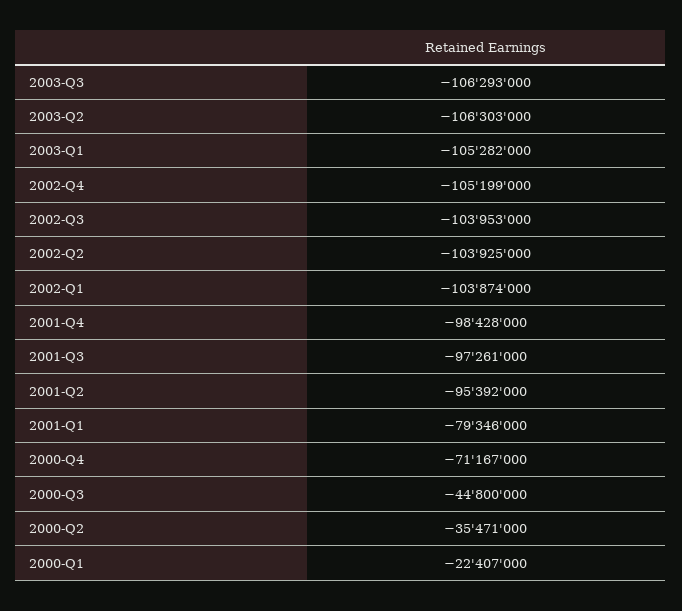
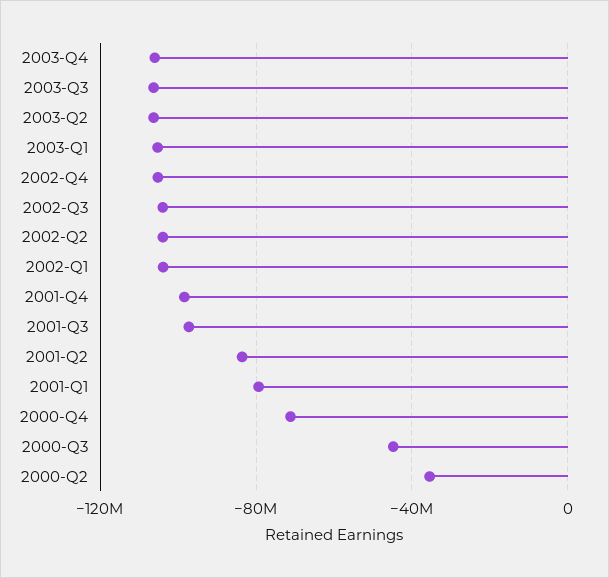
2001-Q2: -95392000 -> -85000000
2000-Q1: -22407000 -> none
2003-Q4: none -> -105000000

